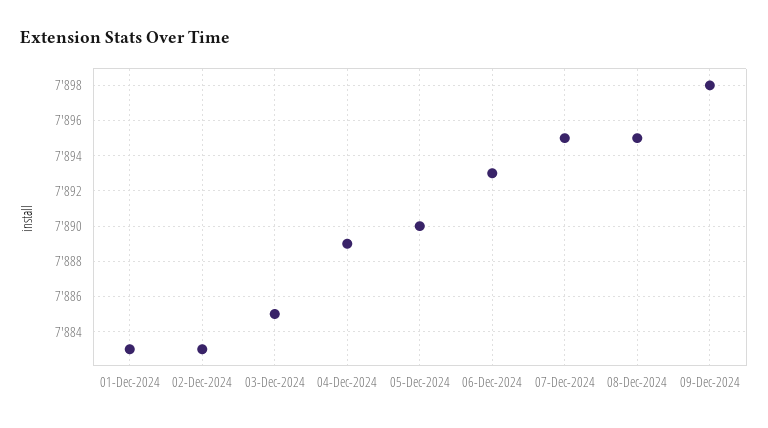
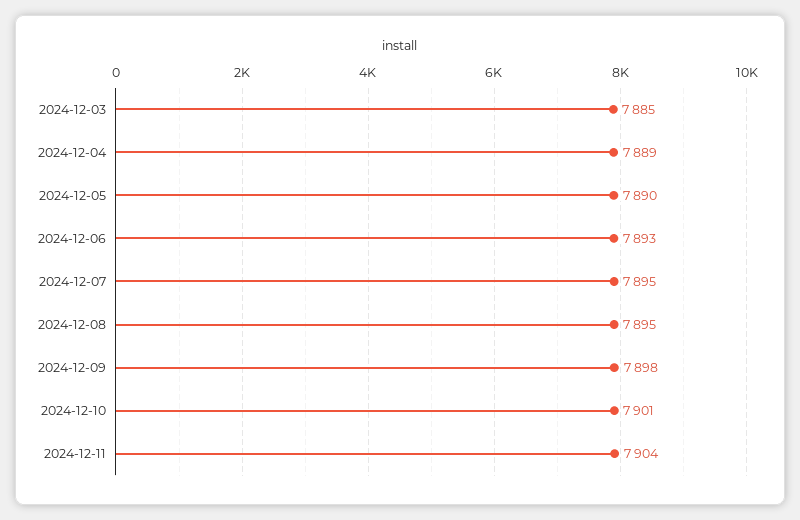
01-Dec-2024: 7883 -> none
02-Dec-2024: 7883 -> none
2024-12-10: none -> 7901
2024-12-11: none -> 7904

